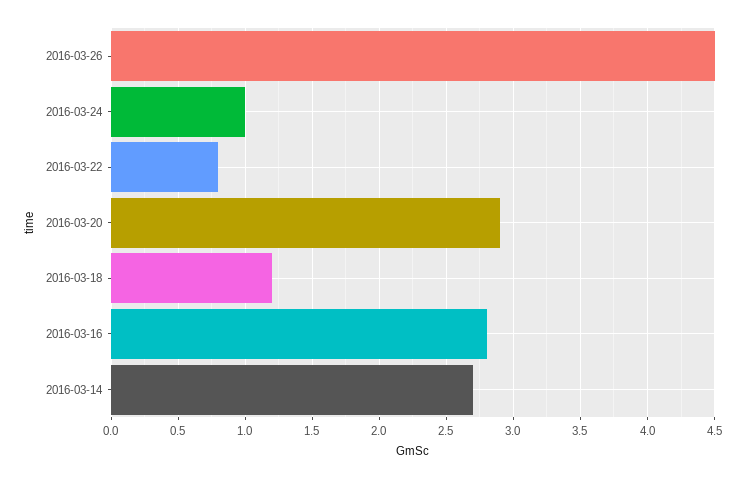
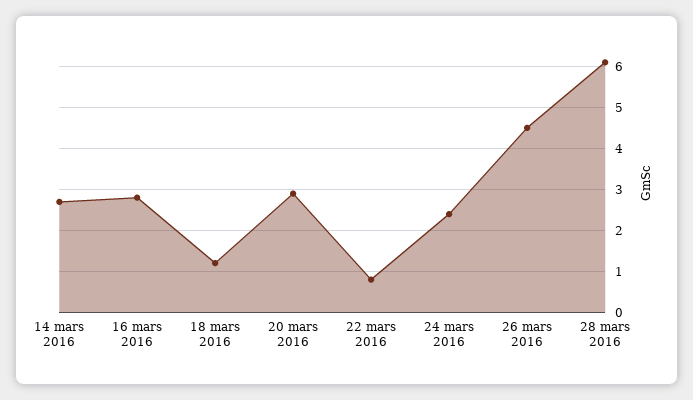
2016-03-24: 1 -> 2.5
28 mars 2016: none -> 6

